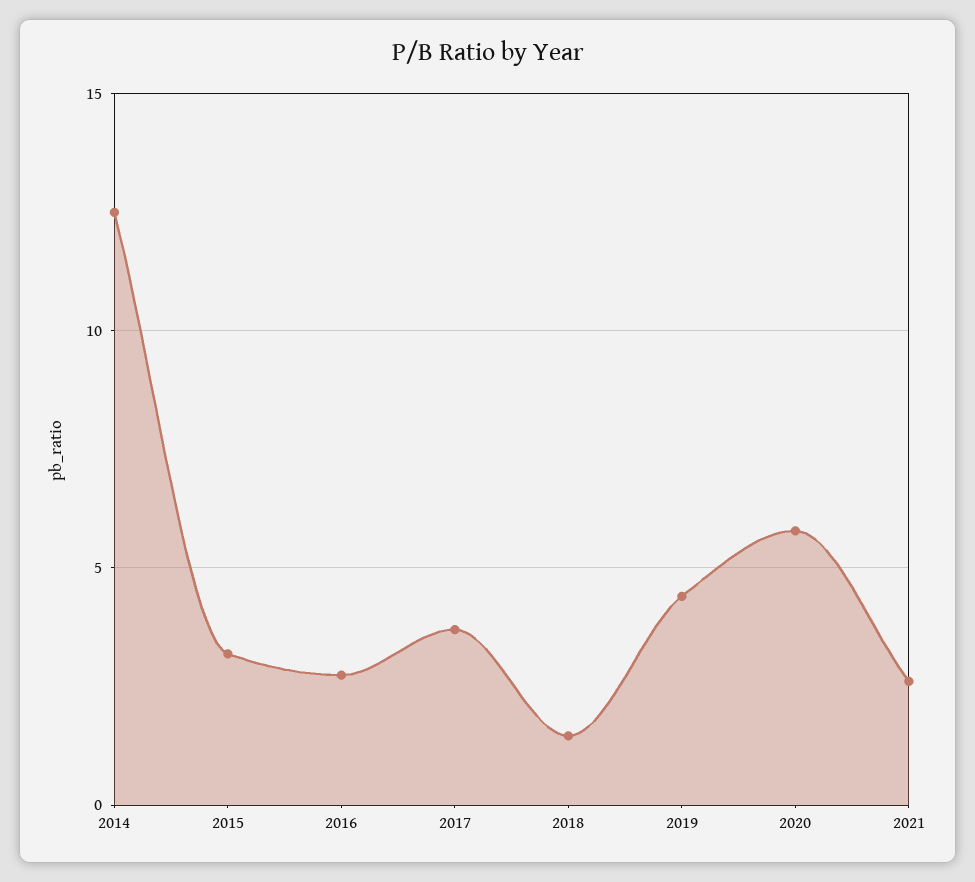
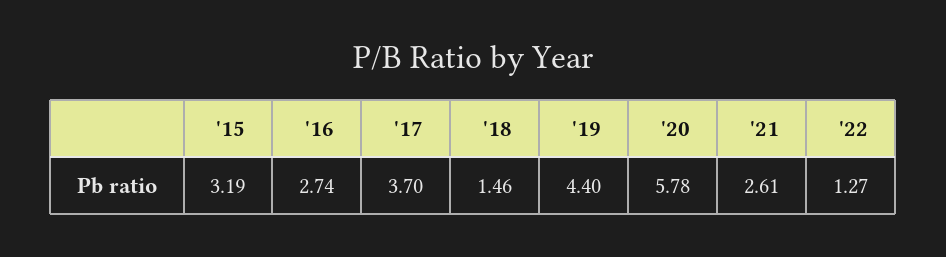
2014: 12.5 -> none
'22: none -> 1.27

